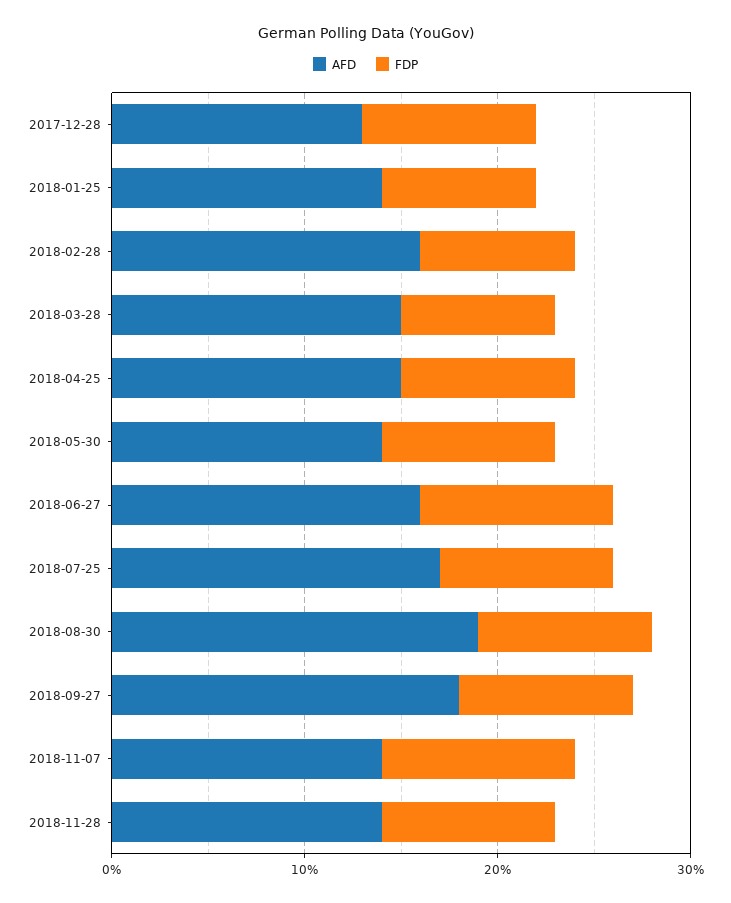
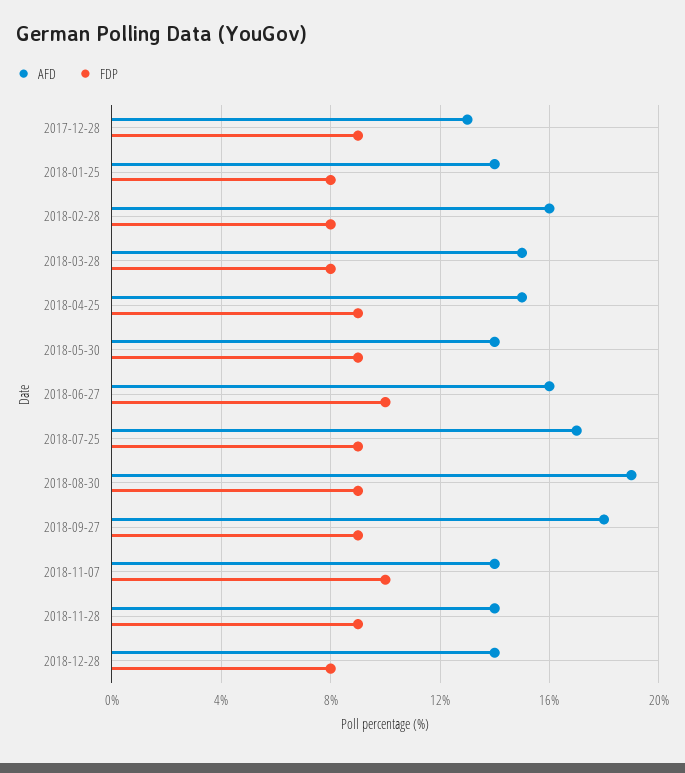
AFD, 2018-12-28: none -> 14
FDP, 2018-12-28: none -> 8

